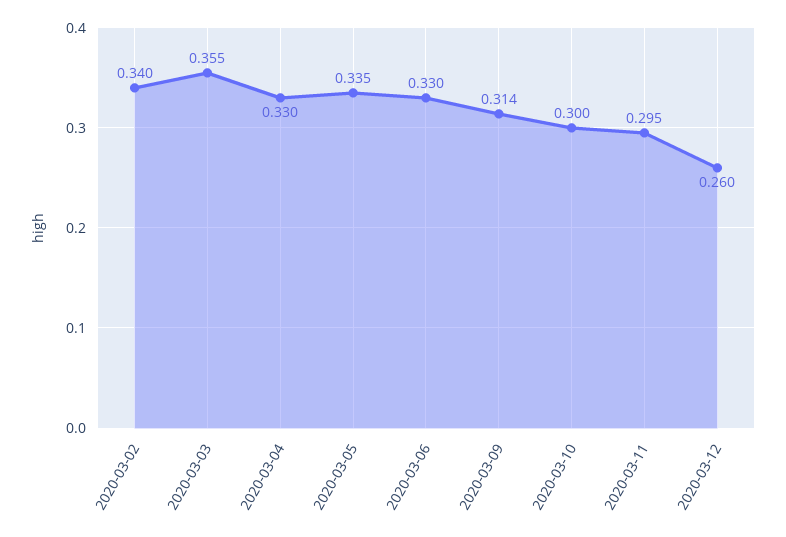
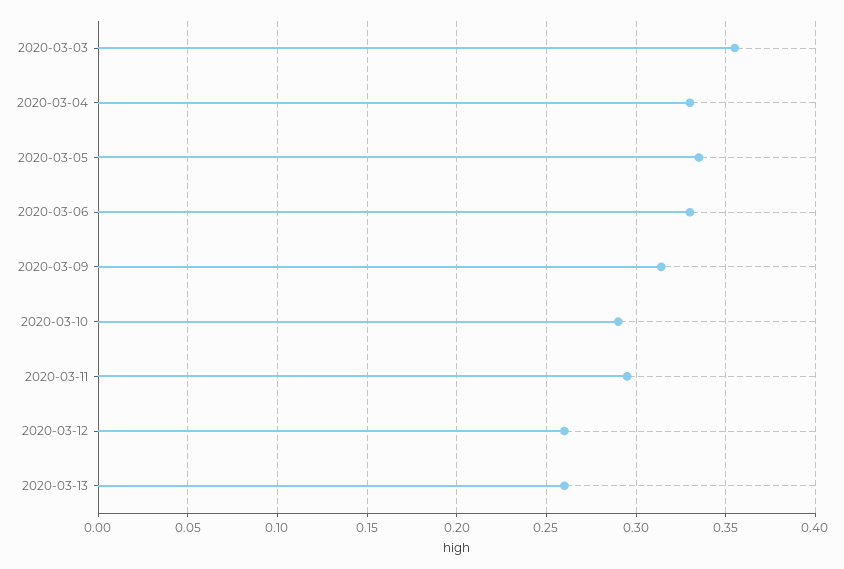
2020-03-02: 0.34 -> none
2020-03-10: 0.3 -> 0.29
2020-03-13: none -> 0.26

